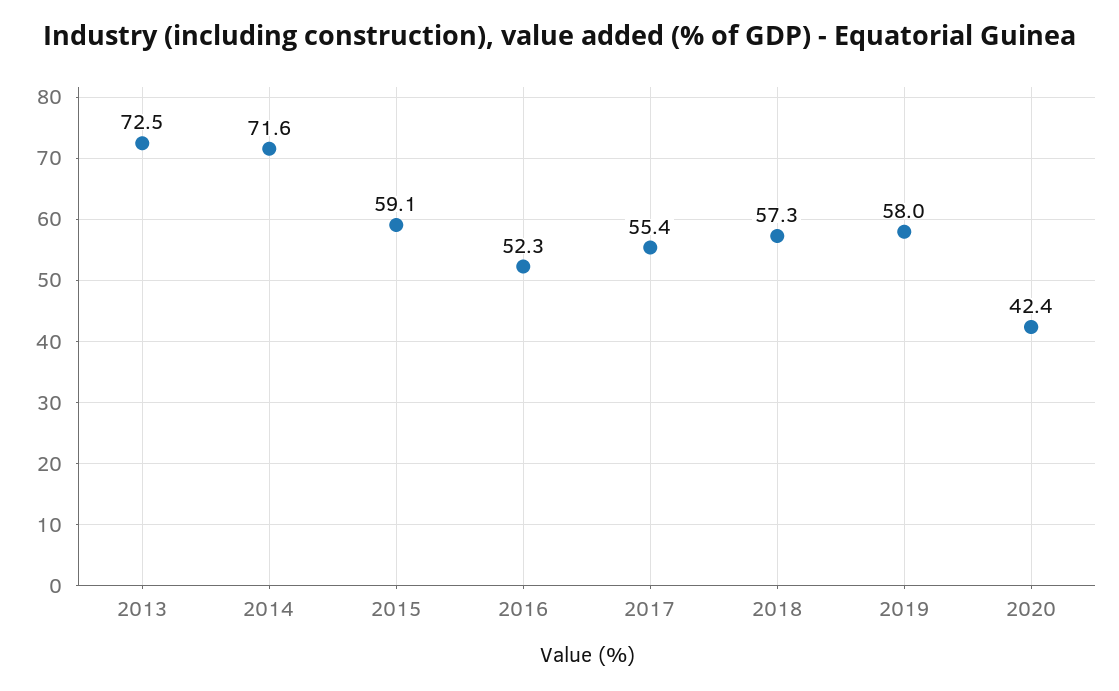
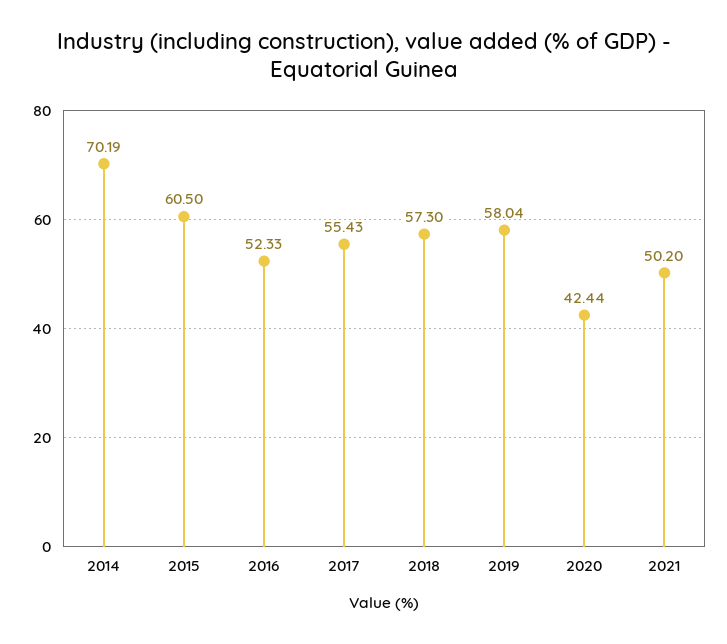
2013: 72.5 -> none
2014: 71.6 -> 70.19
2015: 59.1 -> 60.5
2021: none -> 50.2

